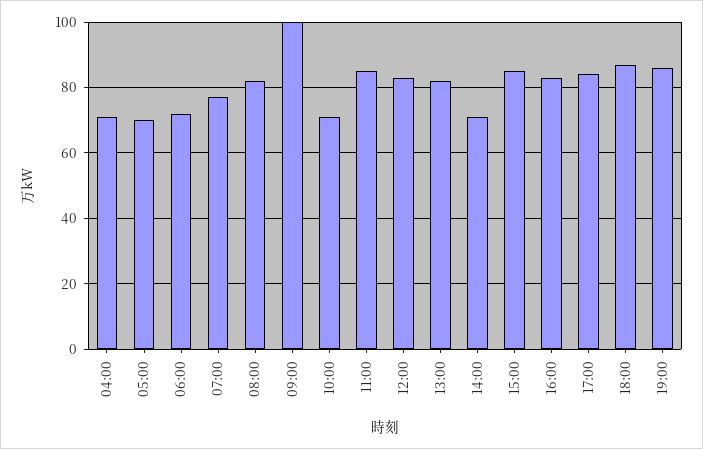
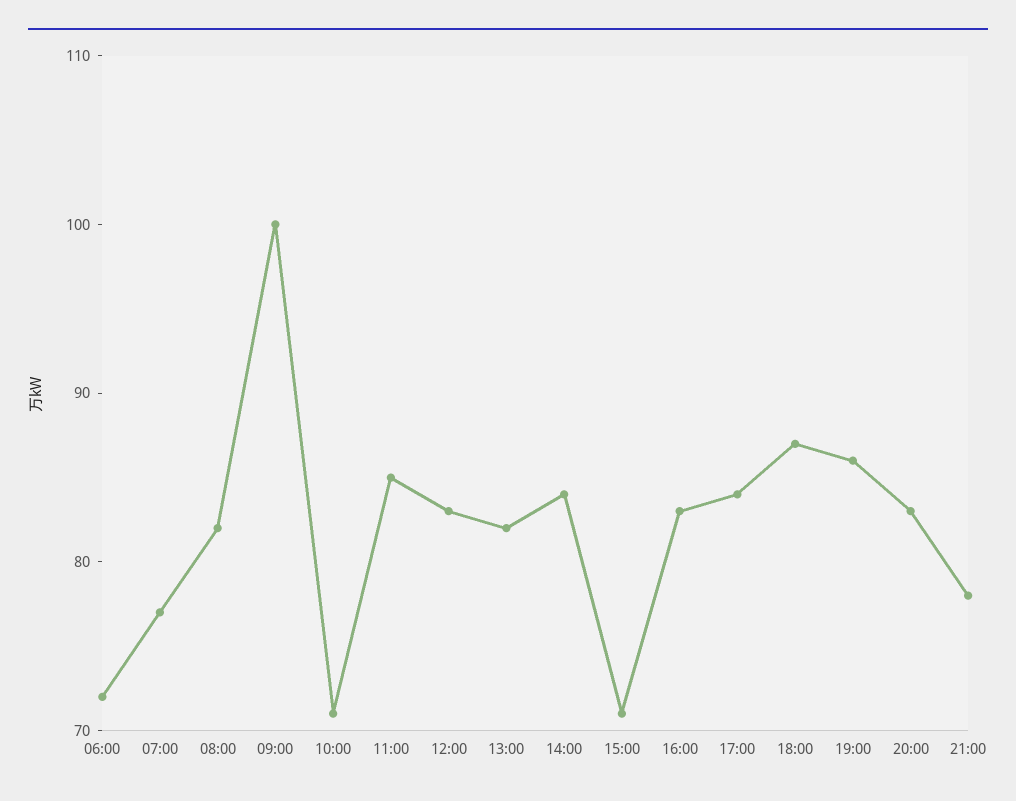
04:00: 70 -> none
05:00: 70 -> none
14:00: 70 -> 84
15:00: 85 -> 71
20:00: none -> 83
21:00: none -> 78

